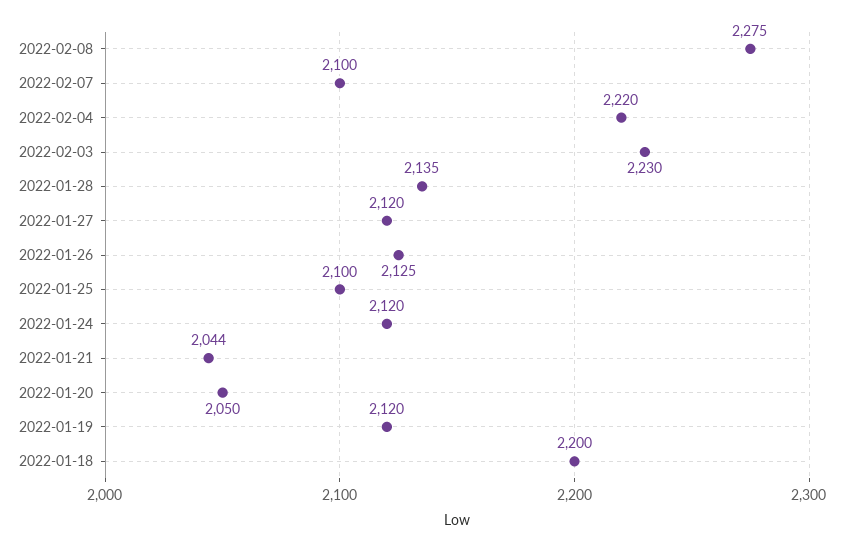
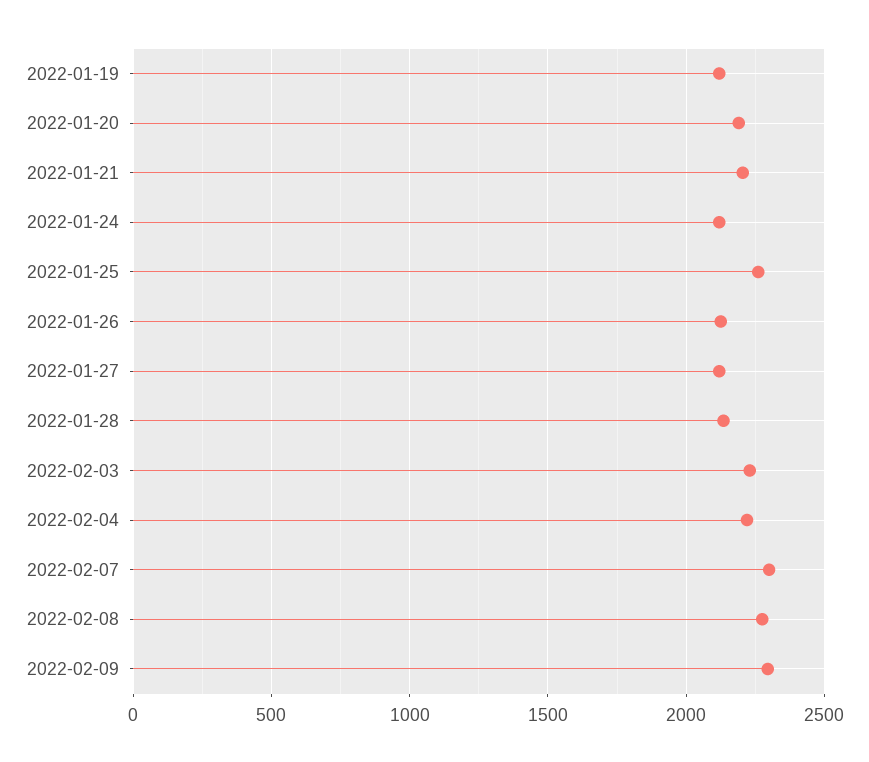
2022-02-07: 2100 -> 2300
2022-01-25: 2100 -> 2250
2022-01-21: 2044 -> 2200
2022-01-20: 2050 -> 2200
2022-01-18: 2200 -> none
2022-02-09: none -> 2300

